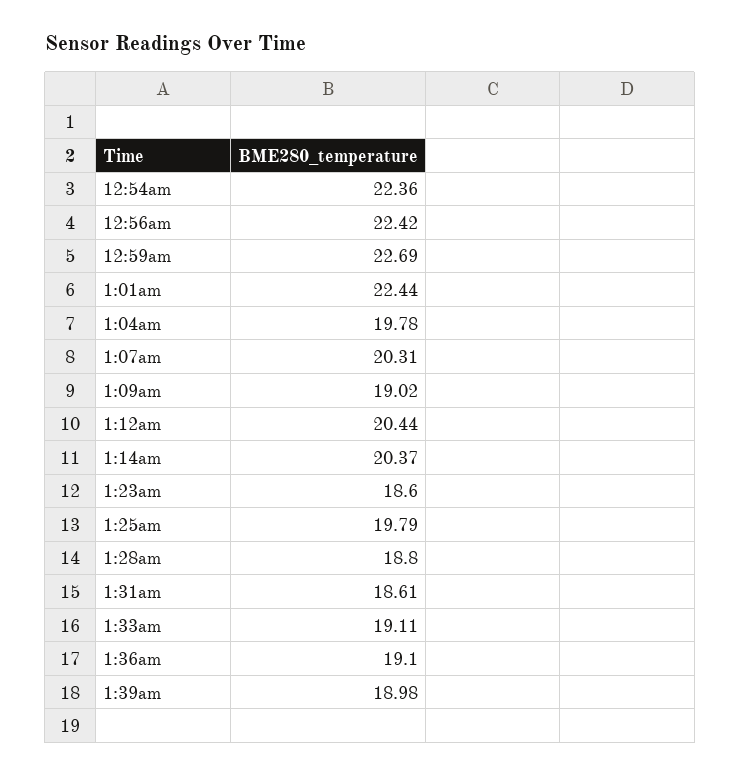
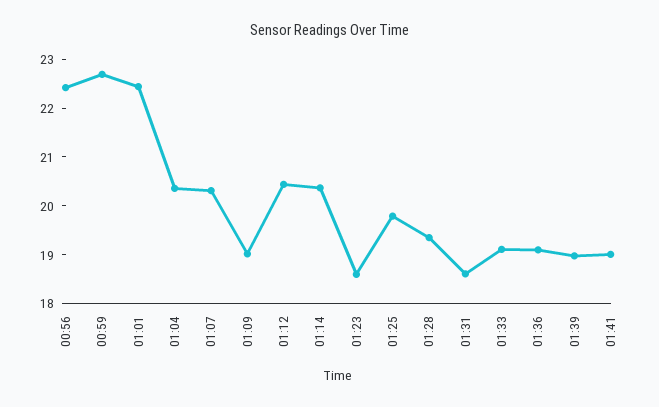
12:54am: 22.36 -> none
1:04am: 19.78 -> 20.4
1:28am: 18.8 -> 19.4
01:41: none -> 19

